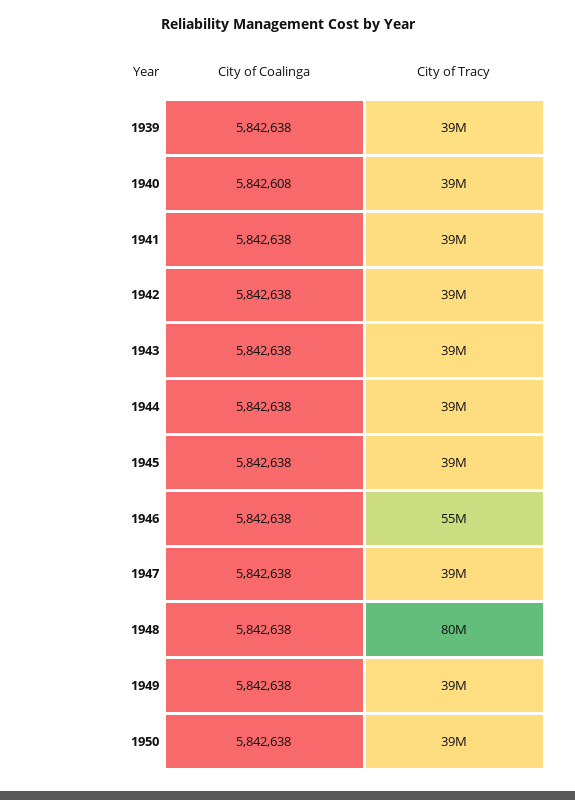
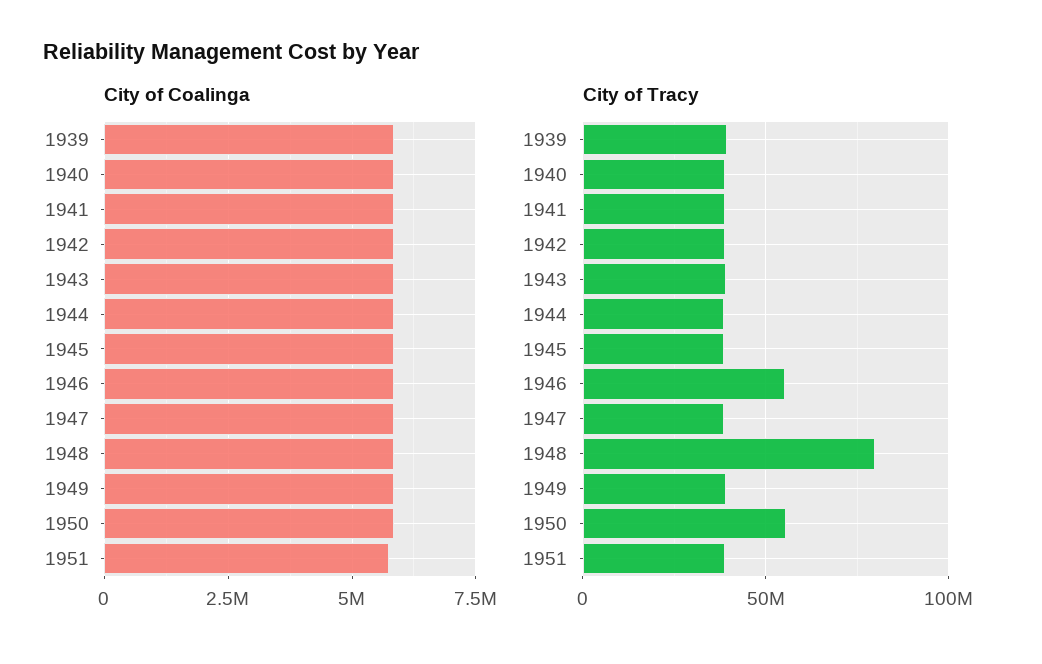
City of Tracy, 1950: 39000000 -> 55000000
City of Coalinga, 1951: none -> 5750000
City of Tracy, 1951: none -> 40000000

